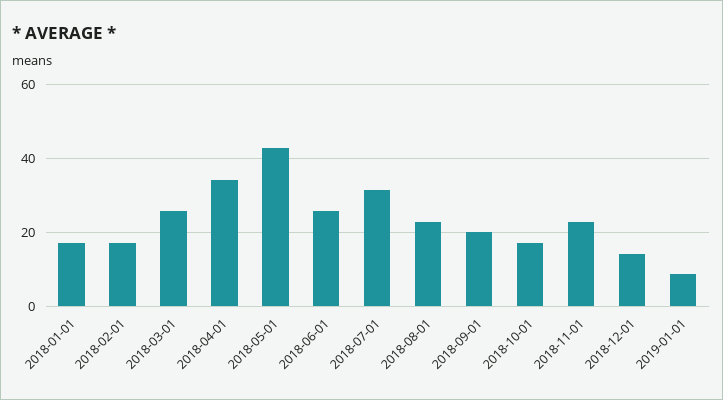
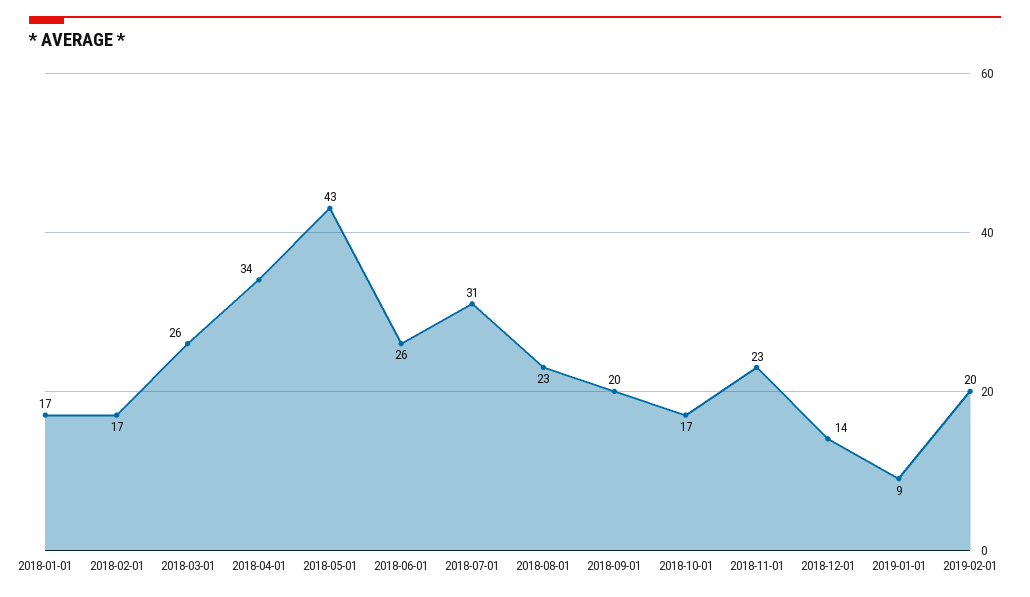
2019-02-01: none -> 20

